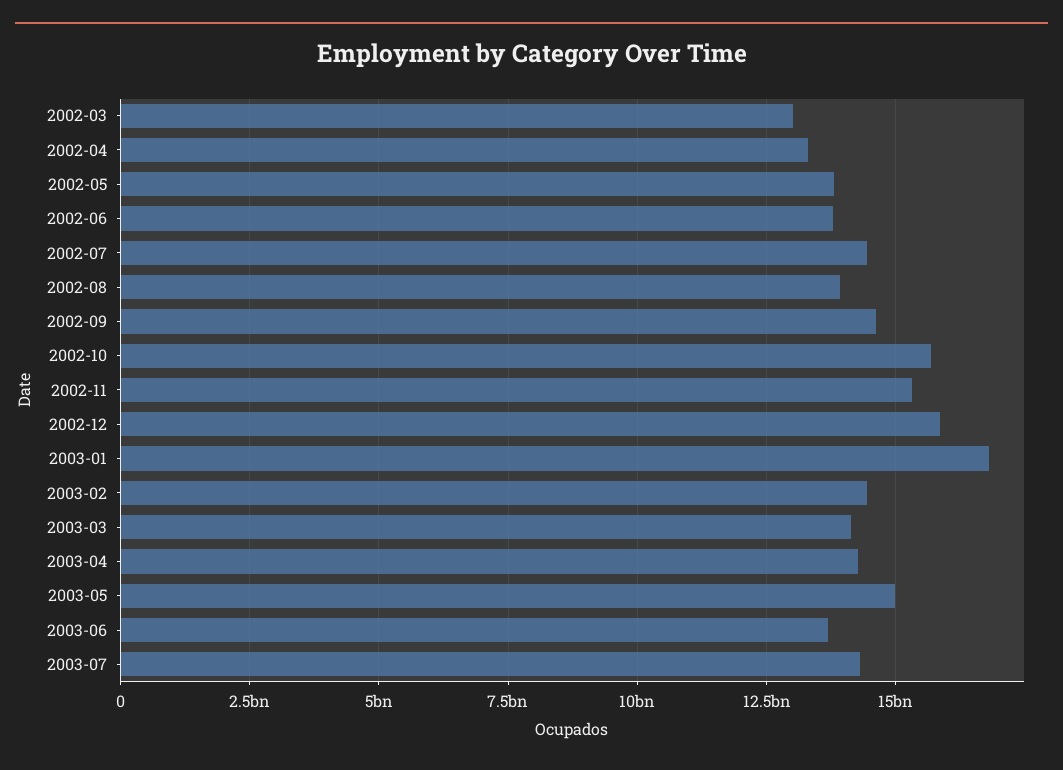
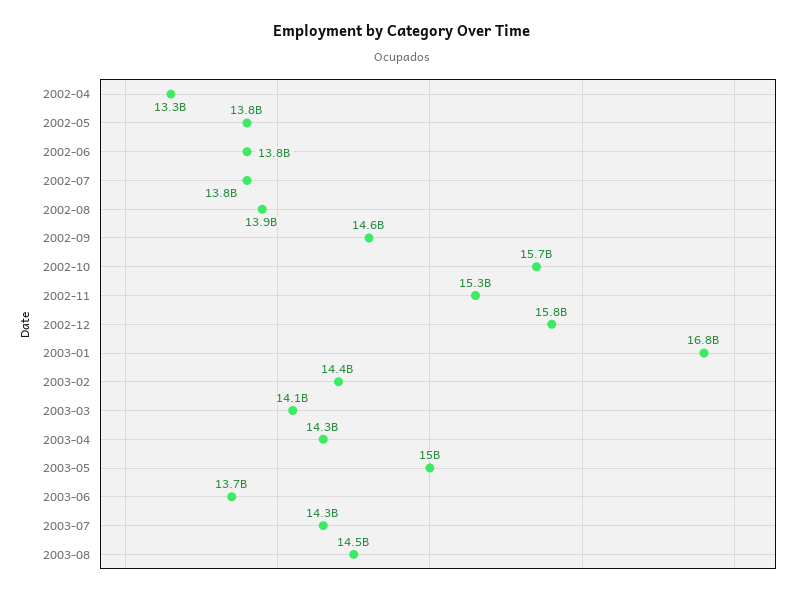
2002-03: 13000000000 -> none
2002-07: 14500000000 -> 13800000000
2003-08: none -> 14500000000

